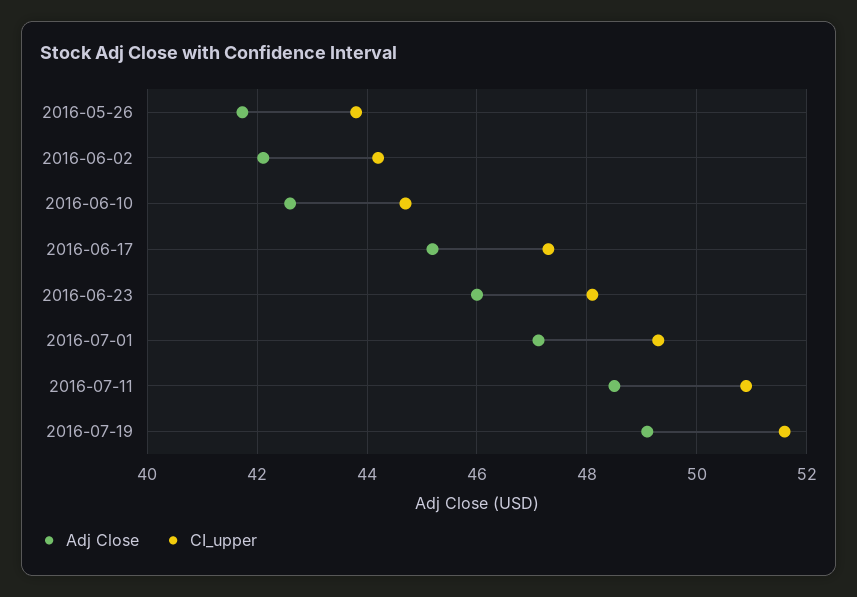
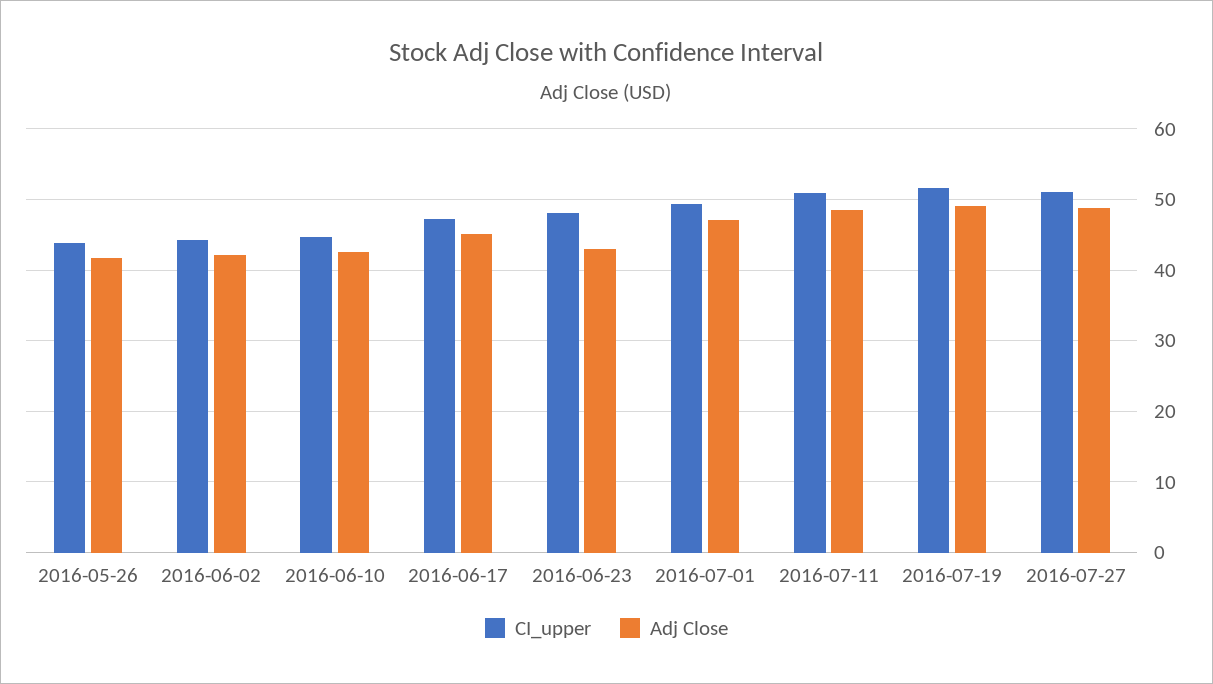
Adj Close, 2016-06-23: 46 -> 43
CI_upper, 2016-07-27: none -> 51
Adj Close, 2016-07-27: none -> 49

